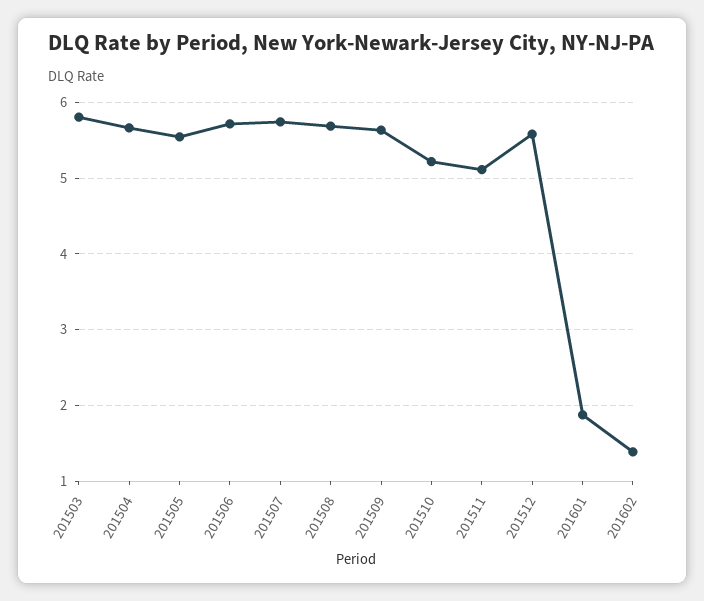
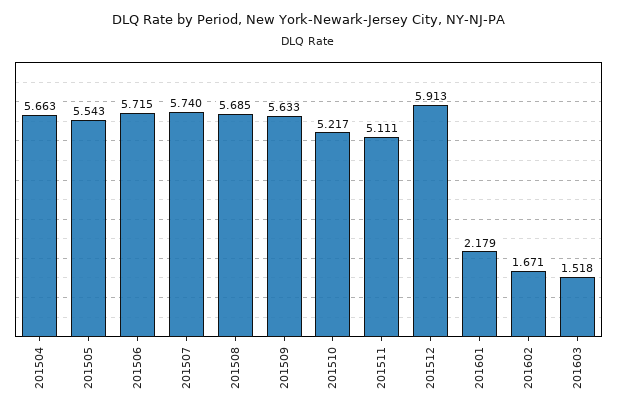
201503: 5.8 -> none
201512: 5.6 -> 5.913
201601: 1.9 -> 2.179
201602: 1.4 -> 1.671
201603: none -> 1.518

